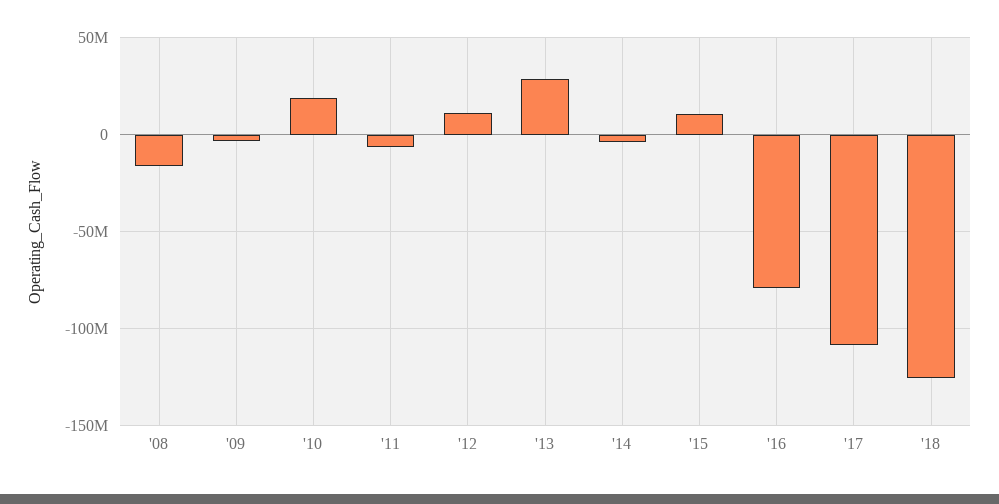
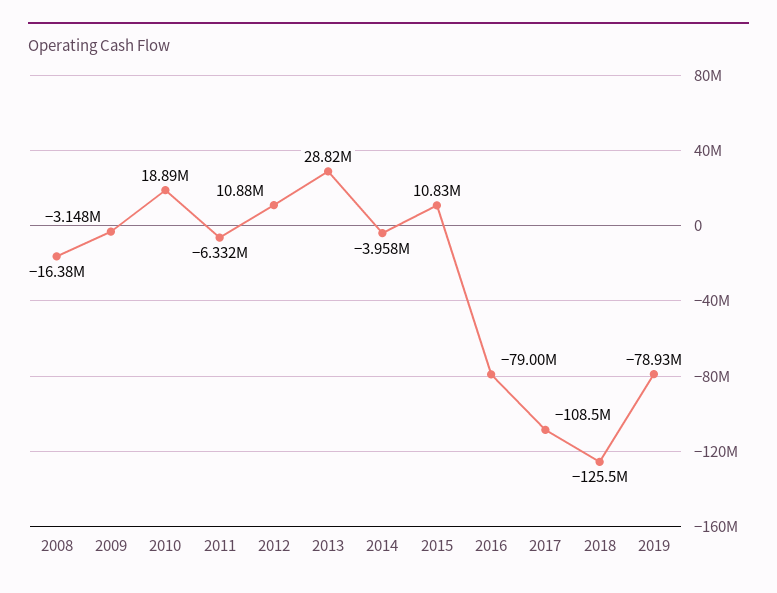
2019: none -> -78930000

